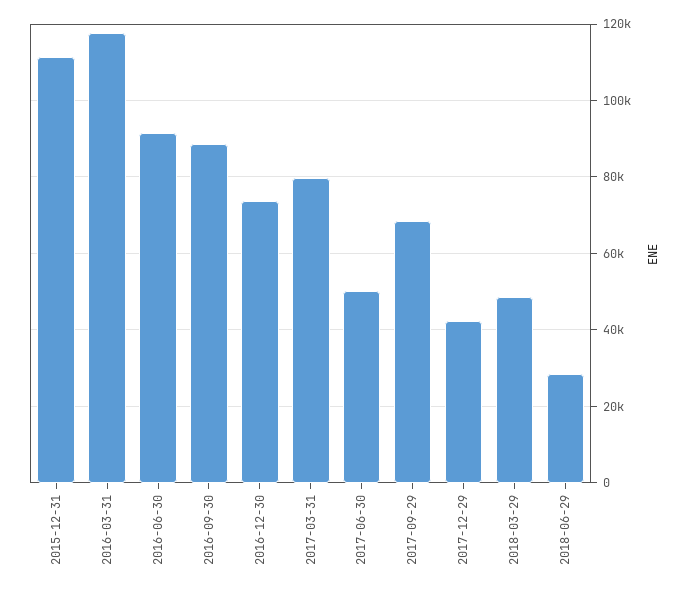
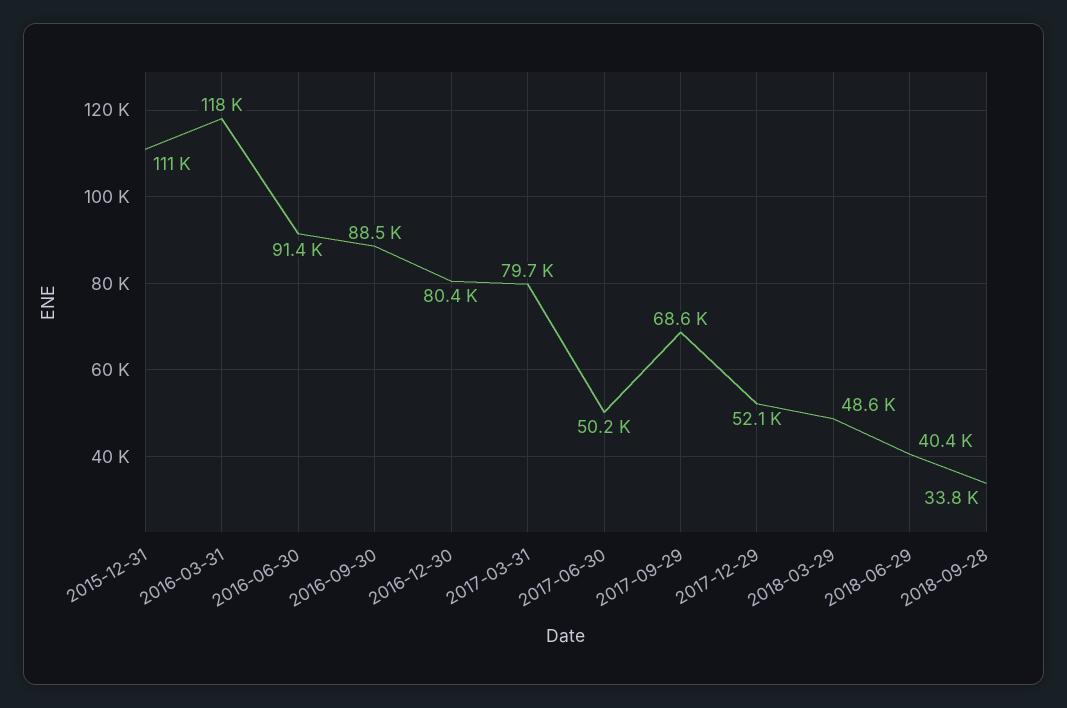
2016-12-30: 74000 -> 80400
2017-12-29: 42000 -> 52100
2018-06-29: 28000 -> 40400
2018-09-28: none -> 33800

